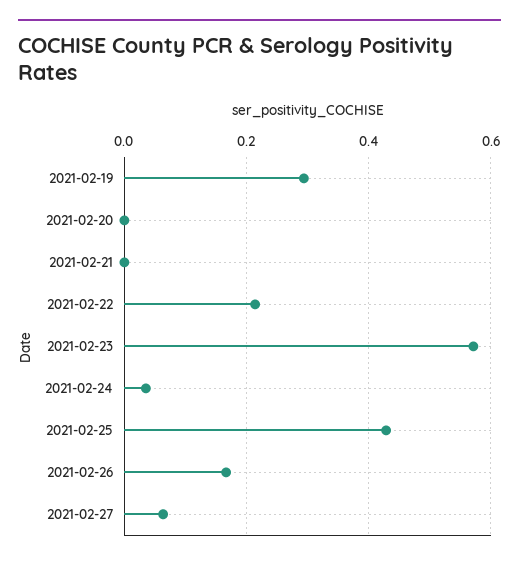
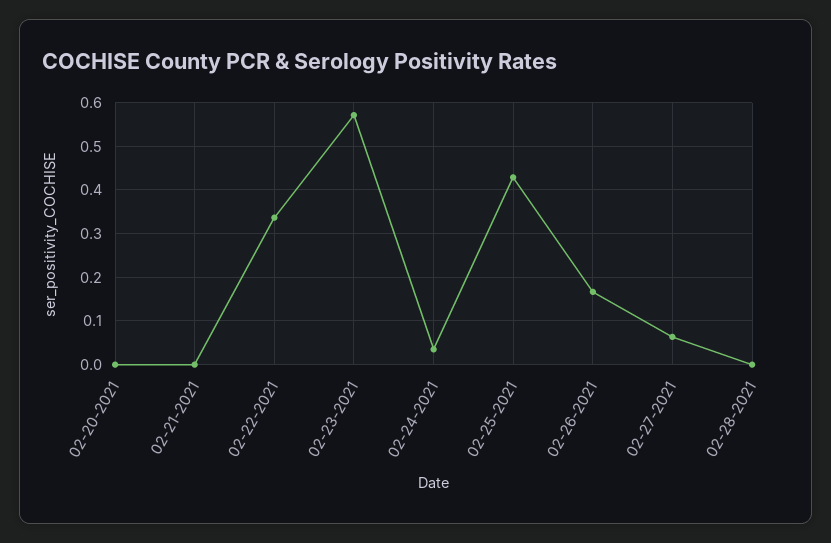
2021-02-19: 0.3 -> none
2021-02-22: 0.22 -> 0.34
02-28-2021: none -> 0

